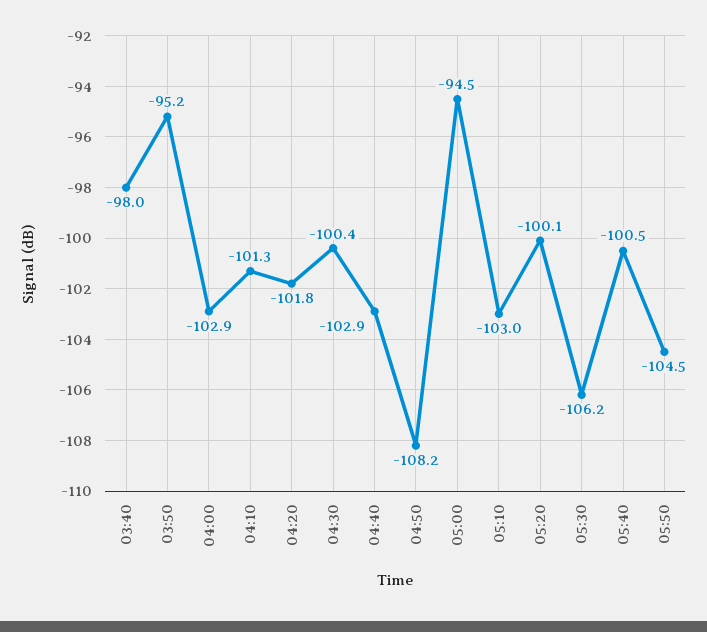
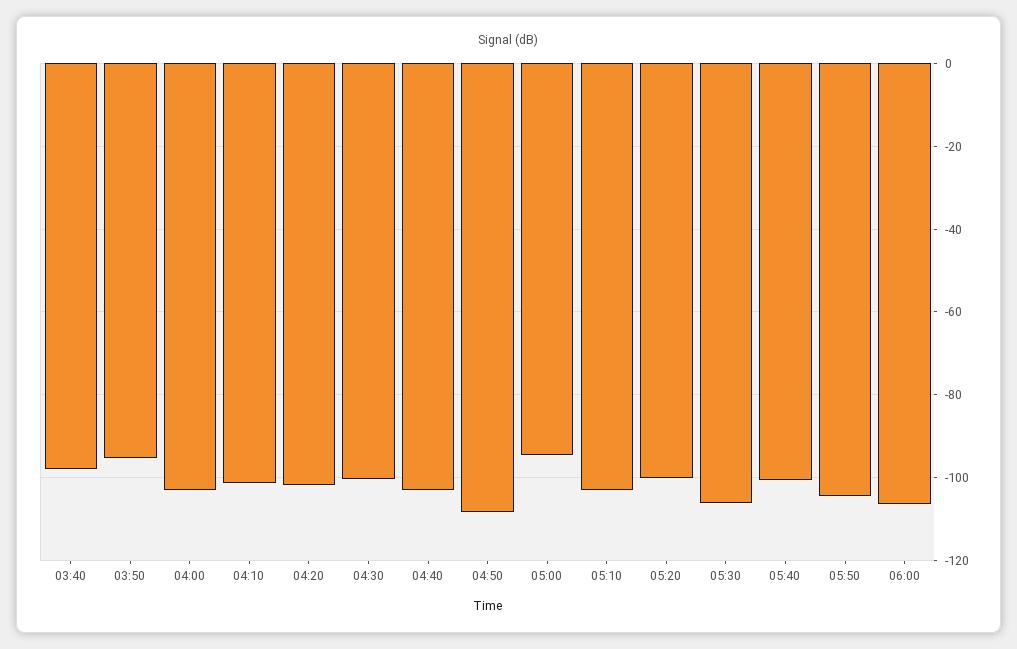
06:00: none -> -106

